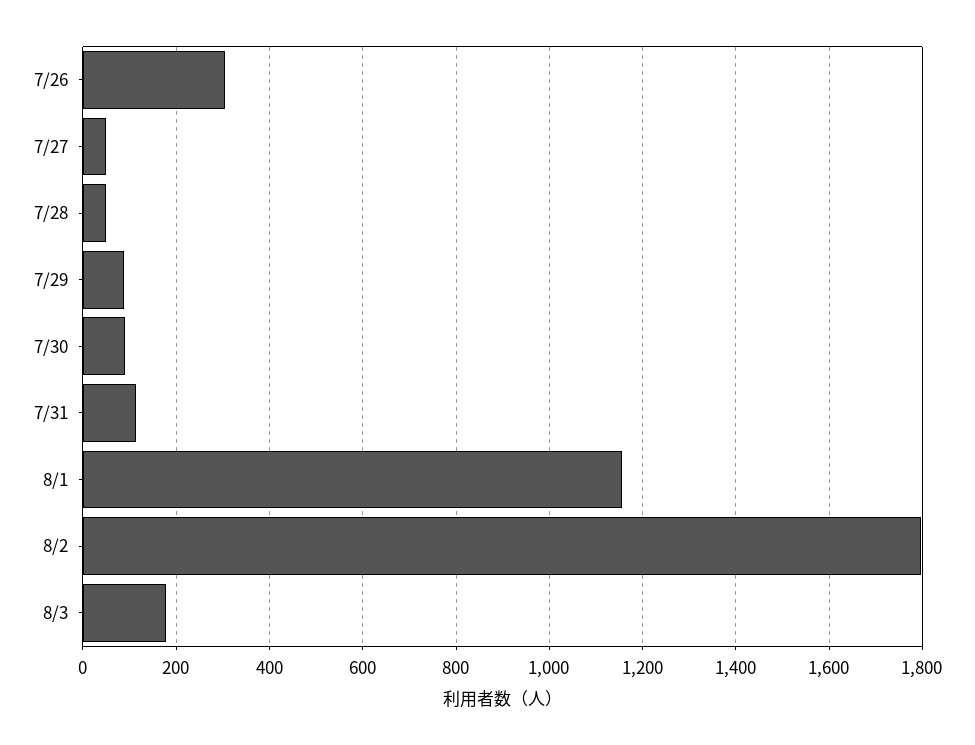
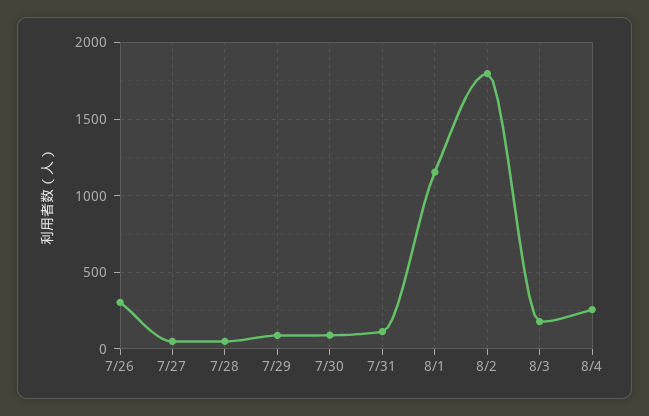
8/4: none -> 250

